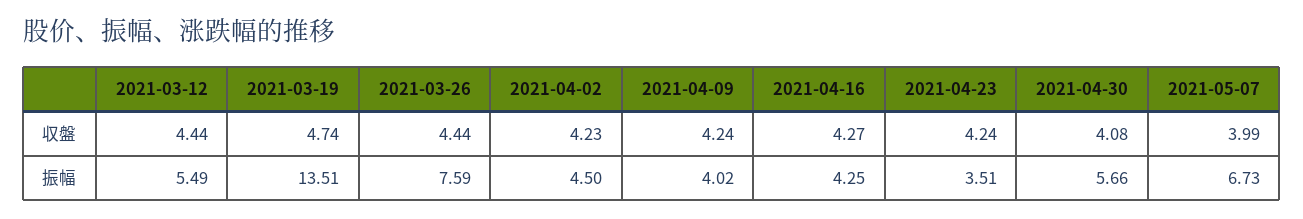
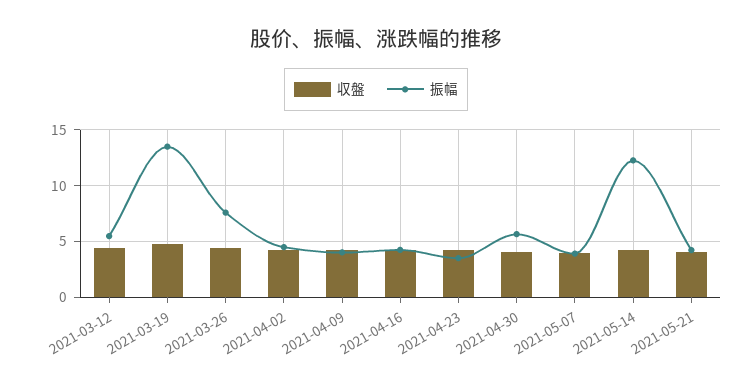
振幅, 2021-05-07: 6.73 -> 4
収盤, 2021-05-14: none -> 4
振幅, 2021-05-14: none -> 12
収盤, 2021-05-21: none -> 4
振幅, 2021-05-21: none -> 4

